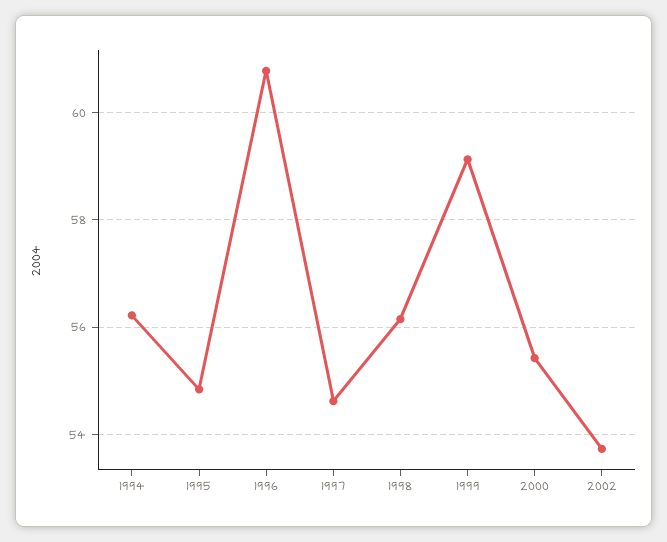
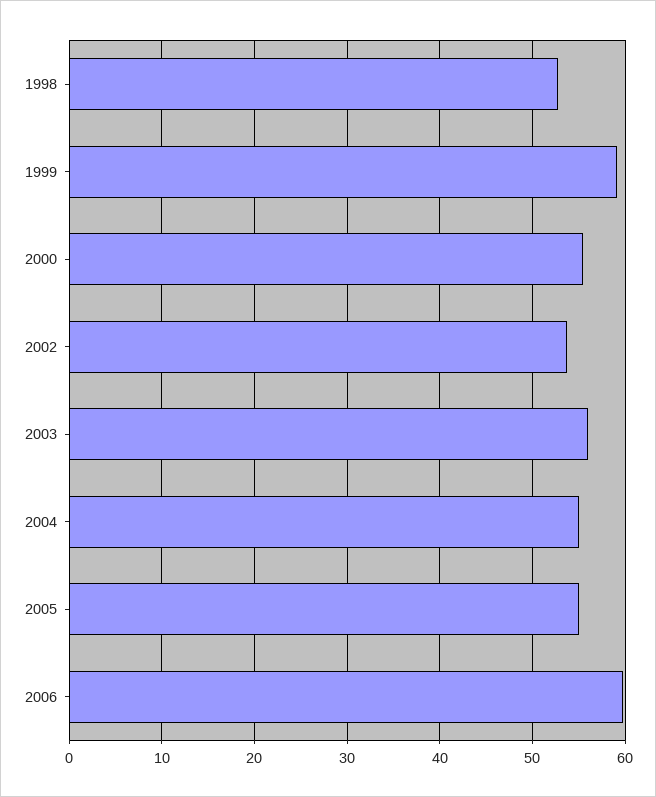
1994: 56.2 -> none
1995: 54.8 -> none
1996: 60.8 -> none
1997: 54.6 -> none
1998: 56.2 -> 53
2003: none -> 56
2004: none -> 55
2005: none -> 55
2006: none -> 60

